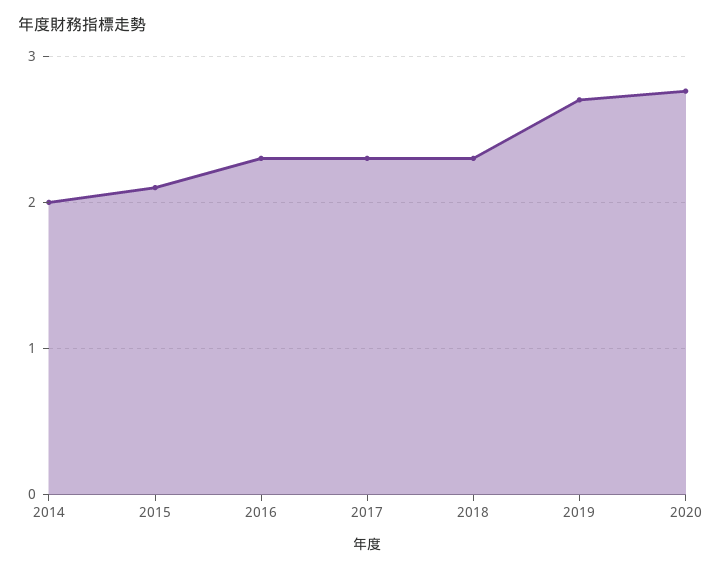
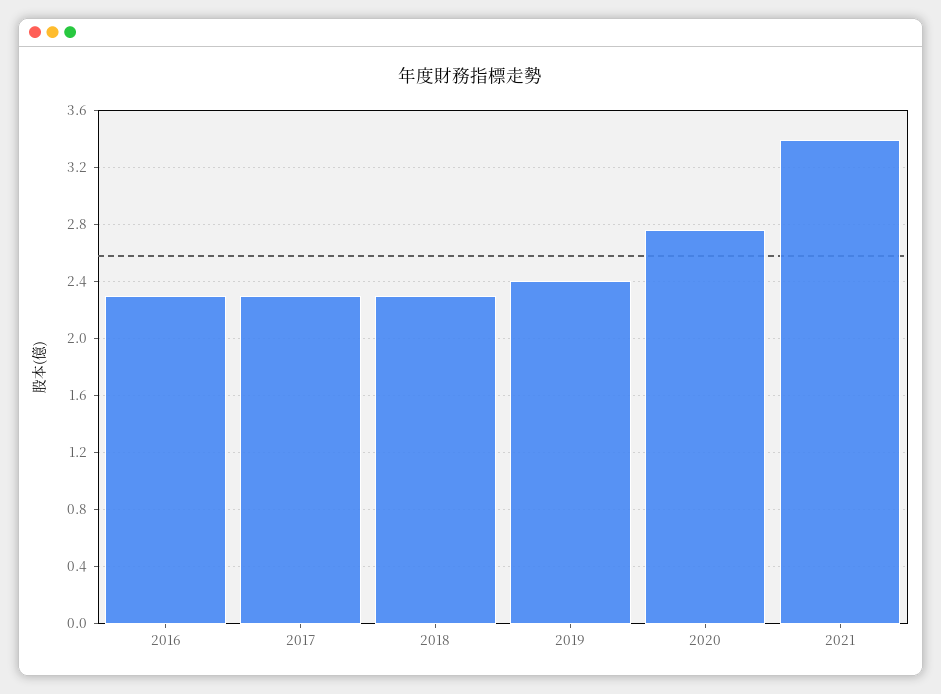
2014: 2 -> none
2015: 2.1 -> none
2019: 2.7 -> 2.4
2021: none -> 3.4

